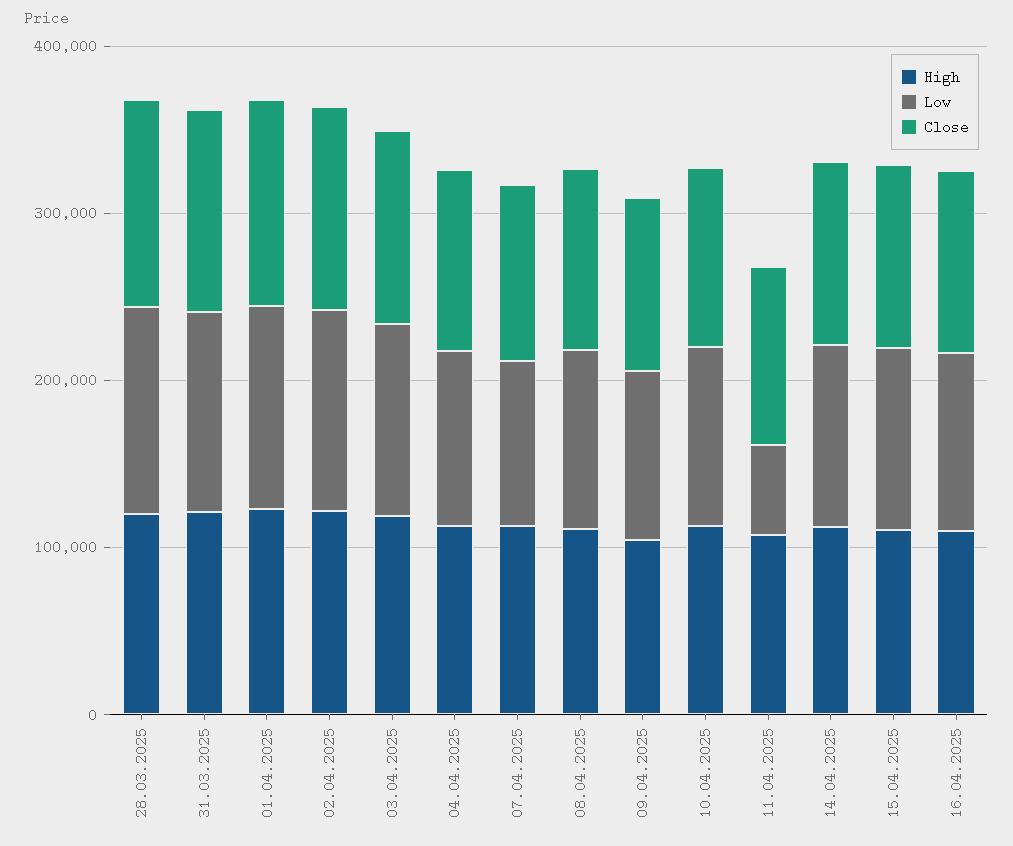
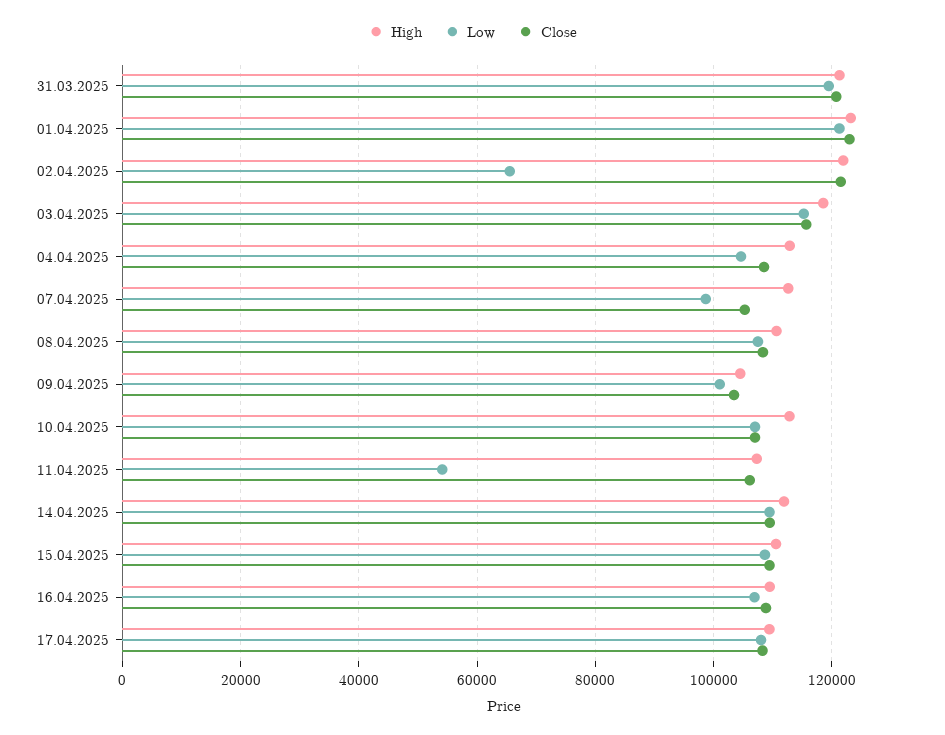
High, 28.03.2025: 120000 -> none
Low, 28.03.2025: 120000 -> none
Close, 28.03.2025: 120000 -> none
Low, 02.04.2025: 120000 -> 66000
High, 17.04.2025: none -> 110000
Low, 17.04.2025: none -> 108000
Close, 17.04.2025: none -> 108000

